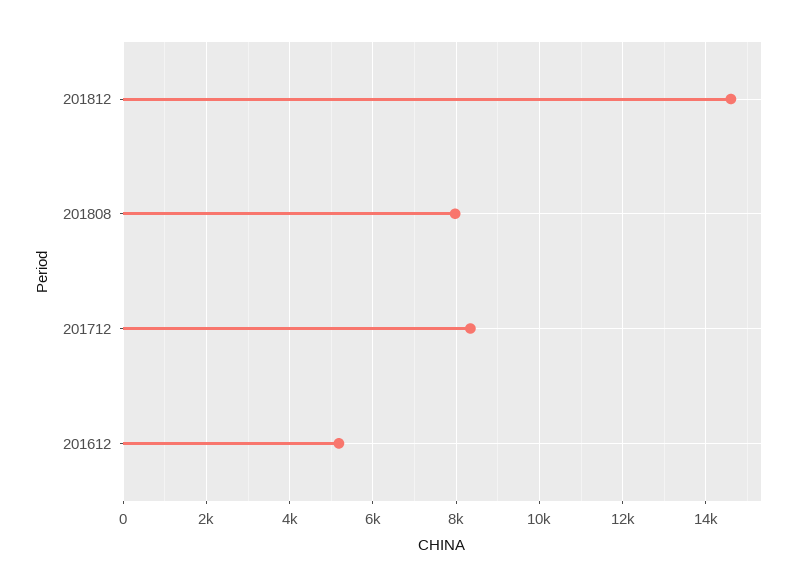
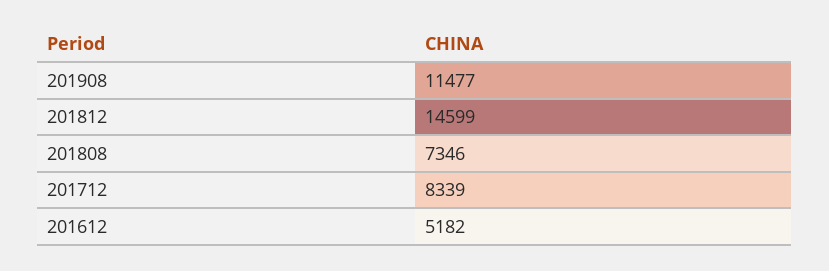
201808: 8000 -> 7346
201908: none -> 11477

